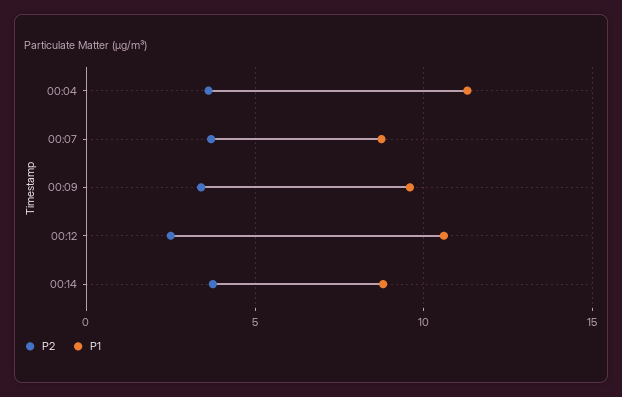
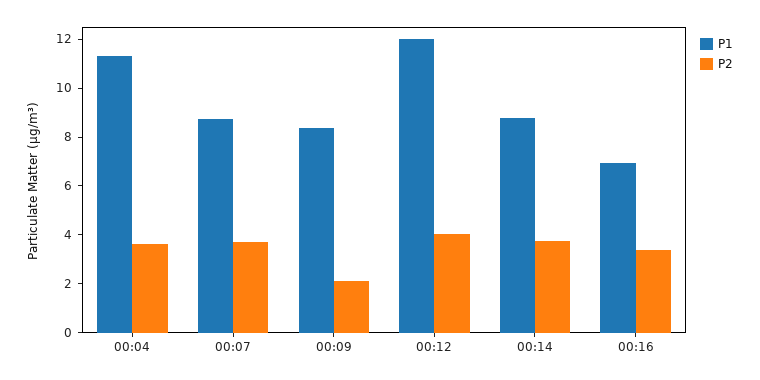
P2, 00:09: 3.5 -> 2
P1, 00:09: 9.5 -> 8.5
P2, 00:12: 2.5 -> 4
P1, 00:12: 10.5 -> 12
P1, 00:16: none -> 7
P2, 00:16: none -> 3.5

